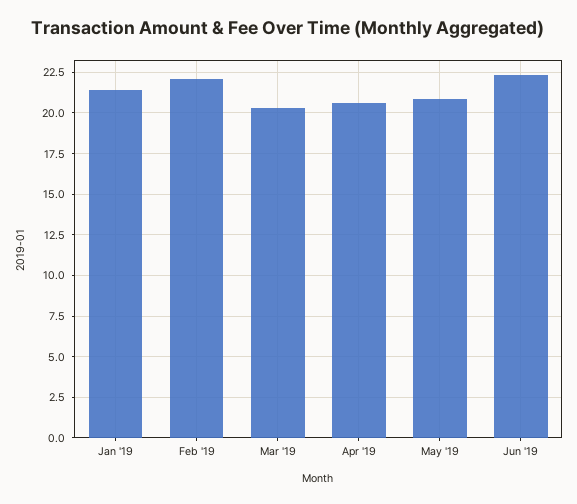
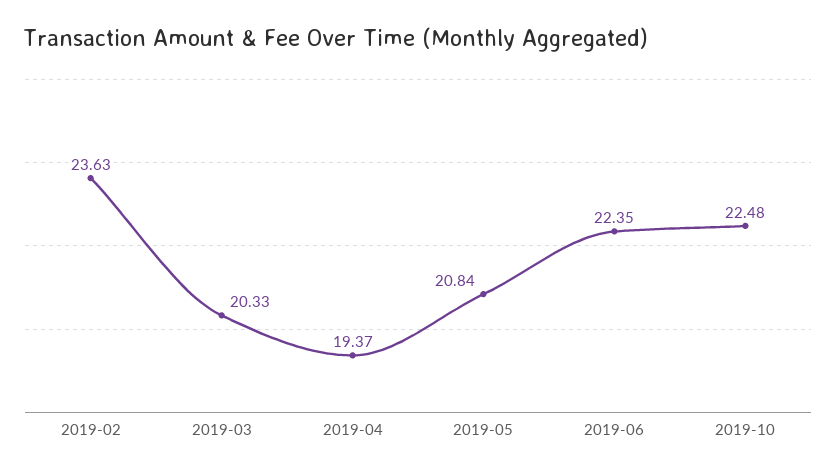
Jan '19: 21.5 -> none
Feb '19: 22 -> 23.63
Apr '19: 20.5 -> 19.37
2019-10: none -> 22.48

